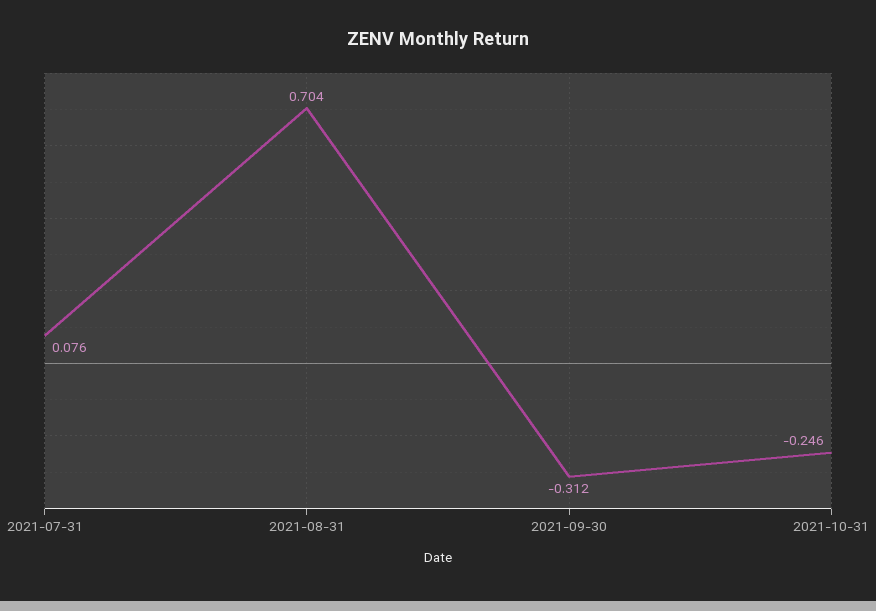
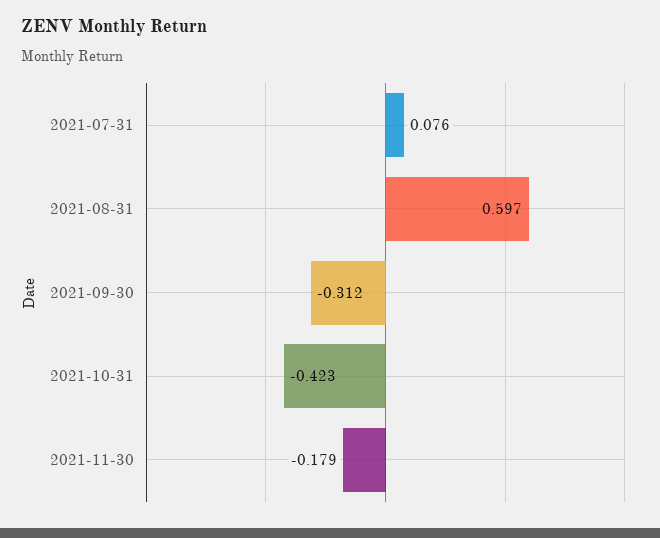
2021-08-31: 0.704 -> 0.597
2021-10-31: -0.246 -> -0.423
2021-11-30: none -> -0.179

